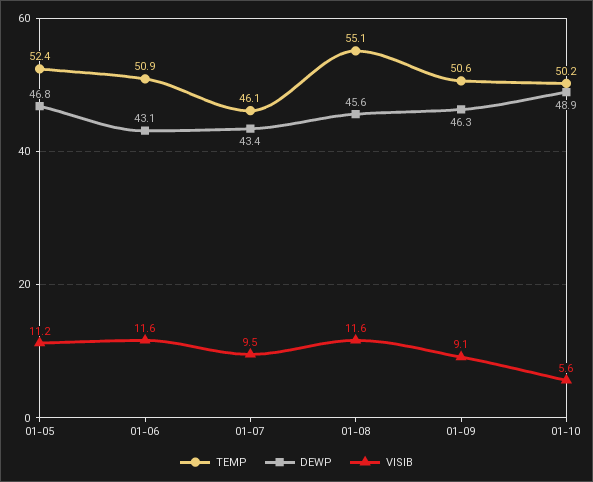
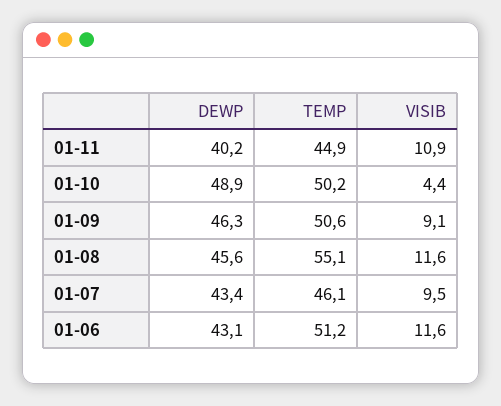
TEMP, 01-05: 52.4 -> none
DEWP, 01-05: 46.8 -> none
VISIB, 01-05: 11.2 -> none
TEMP, 01-06: 50.9 -> 51.2
VISIB, 01-10: 5.6 -> 4.4
DEWP, 01-11: none -> 40.2
TEMP, 01-11: none -> 44.9
VISIB, 01-11: none -> 10.9

